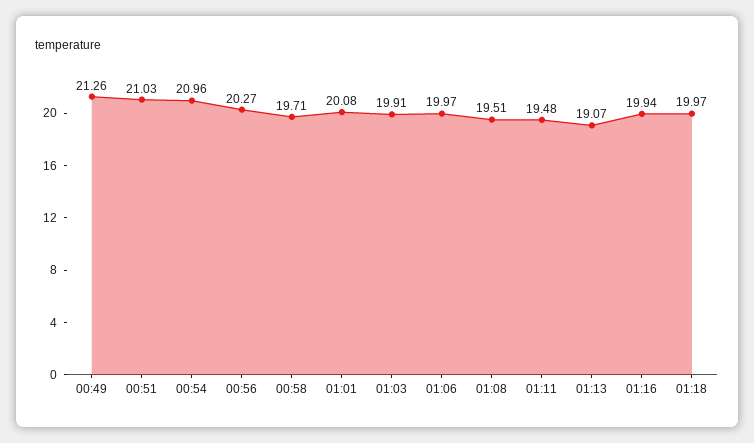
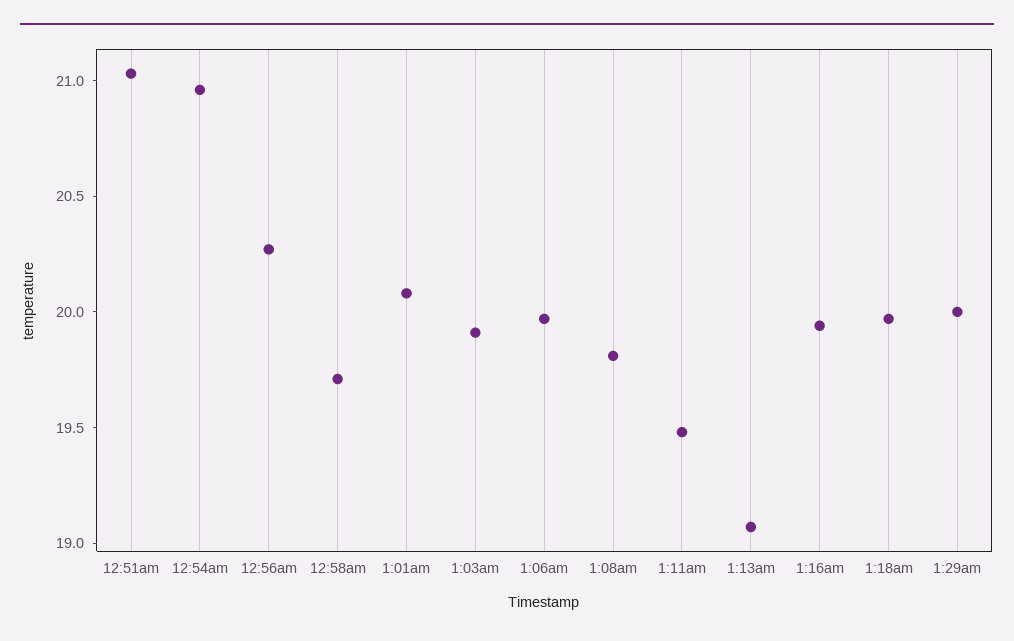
00:49: 21.26 -> none
01:08: 19.51 -> 19.8
1:29am: none -> 20

